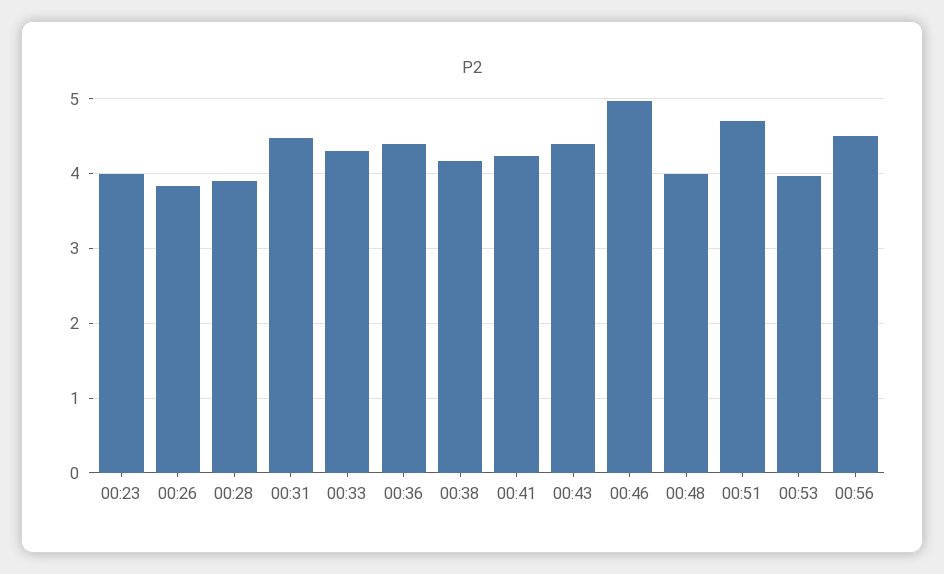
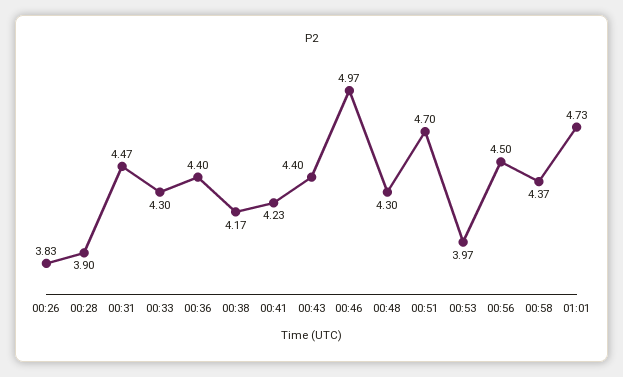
00:23: 4 -> none
00:48: 4 -> 4.3
00:58: none -> 4.37
01:01: none -> 4.73

